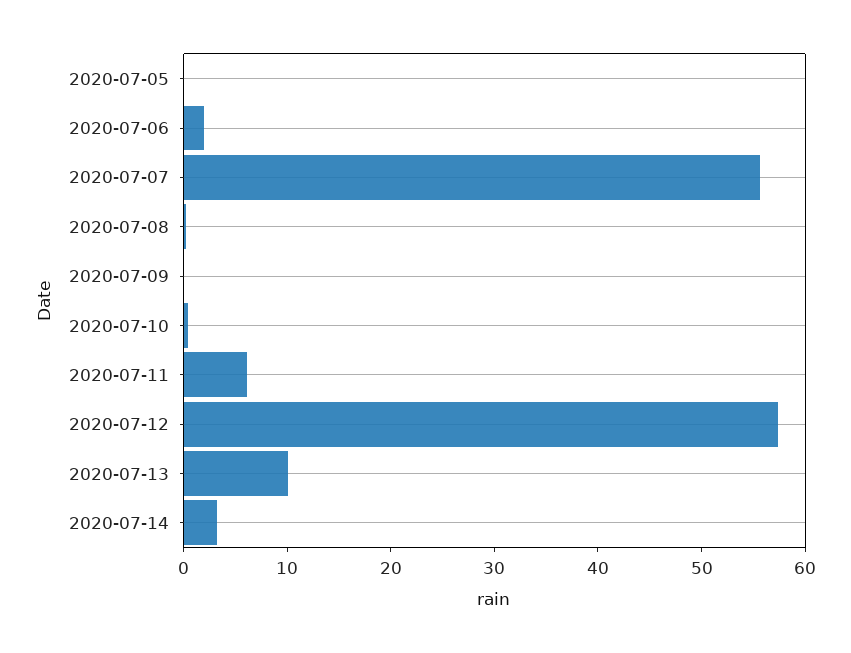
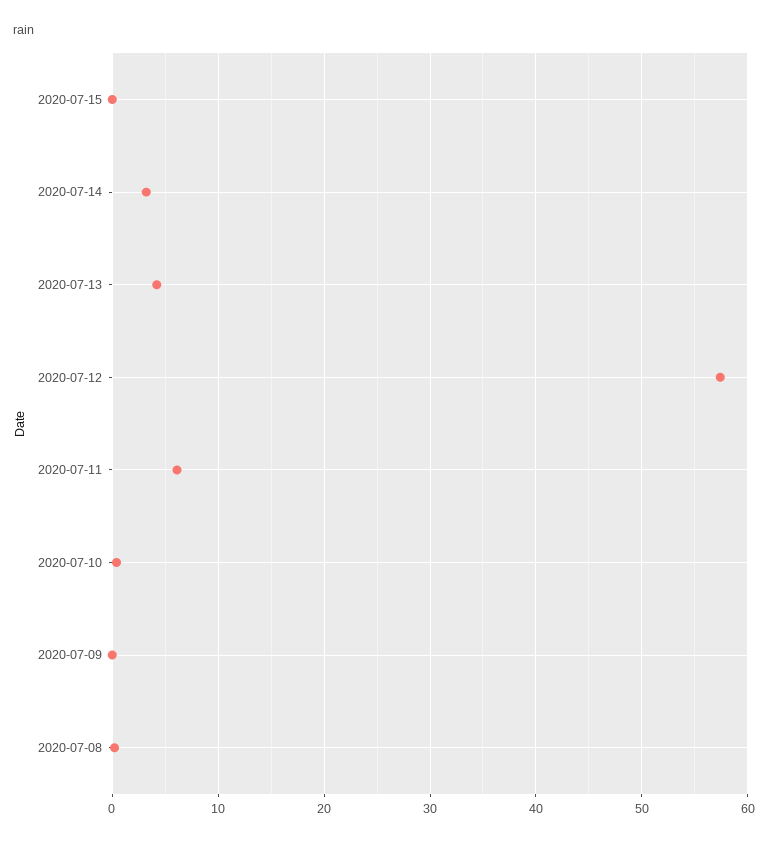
2020-07-05: 0 -> none
2020-07-06: 2 -> none
2020-07-07: 56 -> none
2020-07-13: 10 -> 4
2020-07-15: none -> 0

